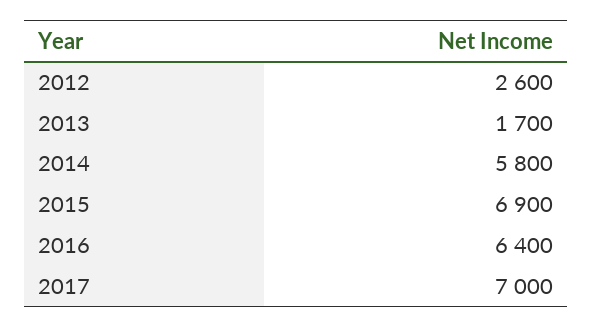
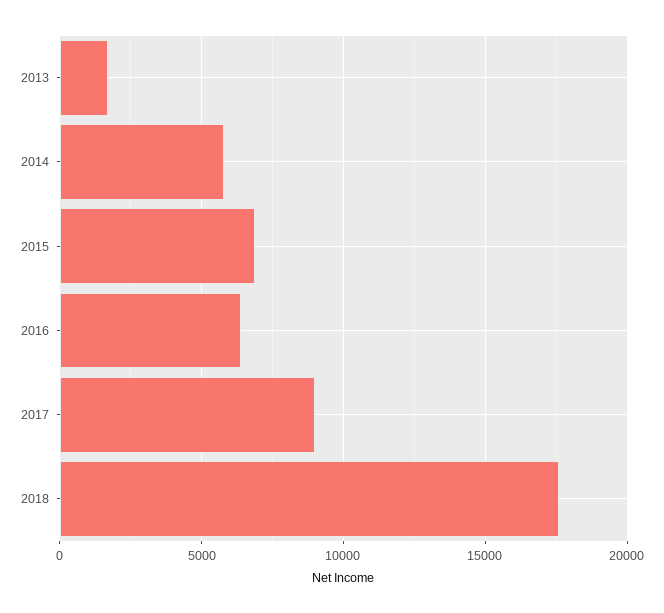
2012: 2600 -> none
2017: 7000 -> 9000
2018: none -> 17500

